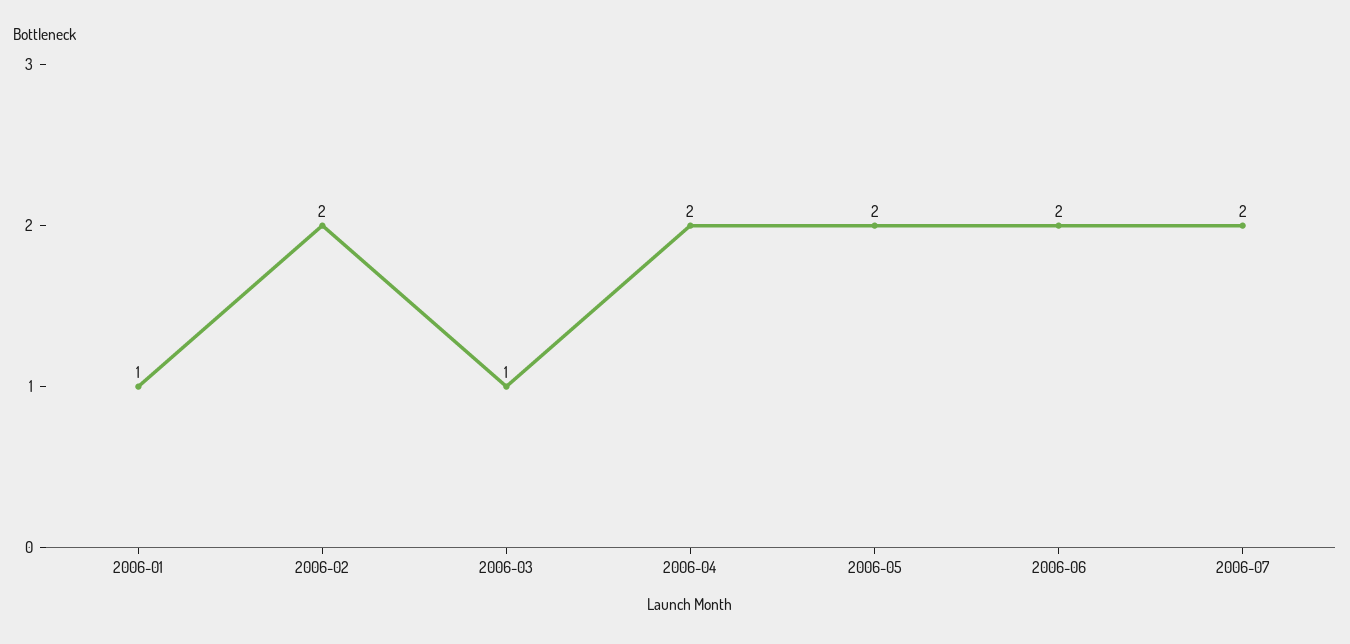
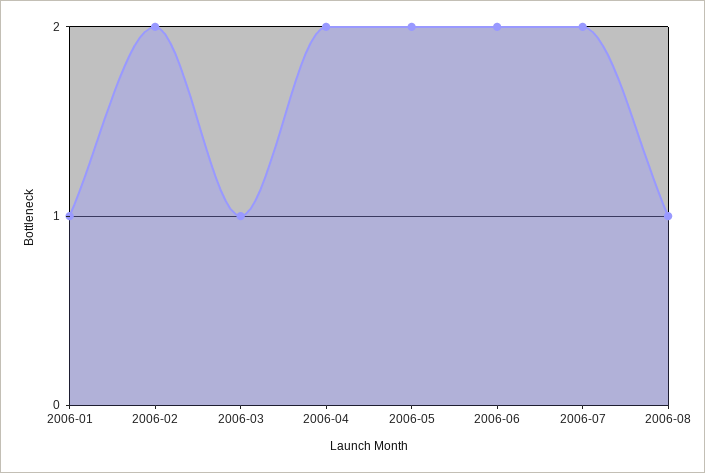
2006-08: none -> 1

